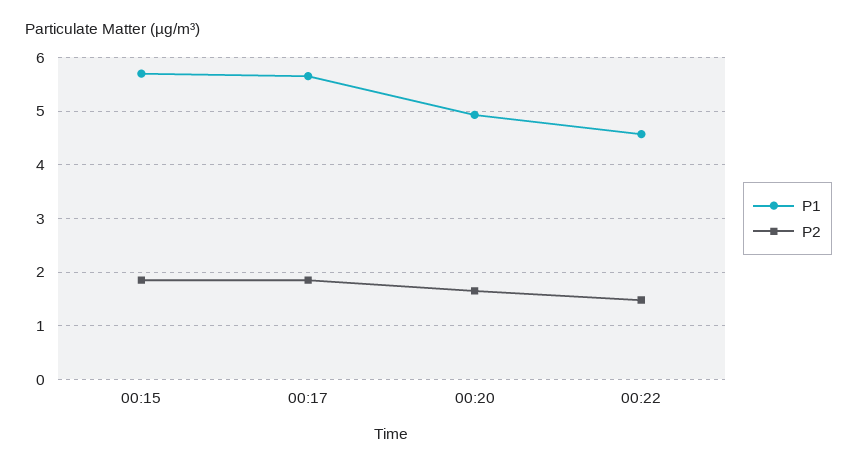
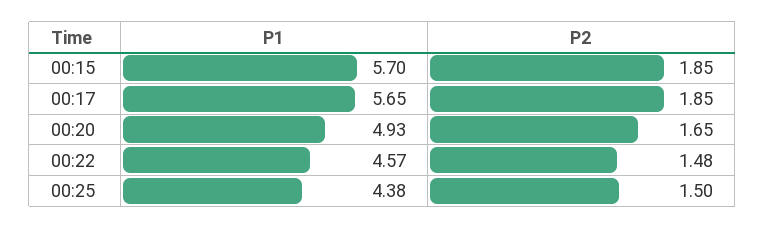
P1, 00:25: none -> 4.38
P2, 00:25: none -> 1.5

